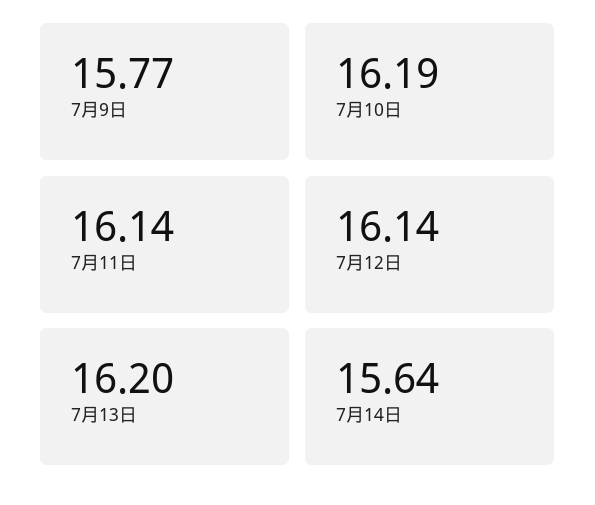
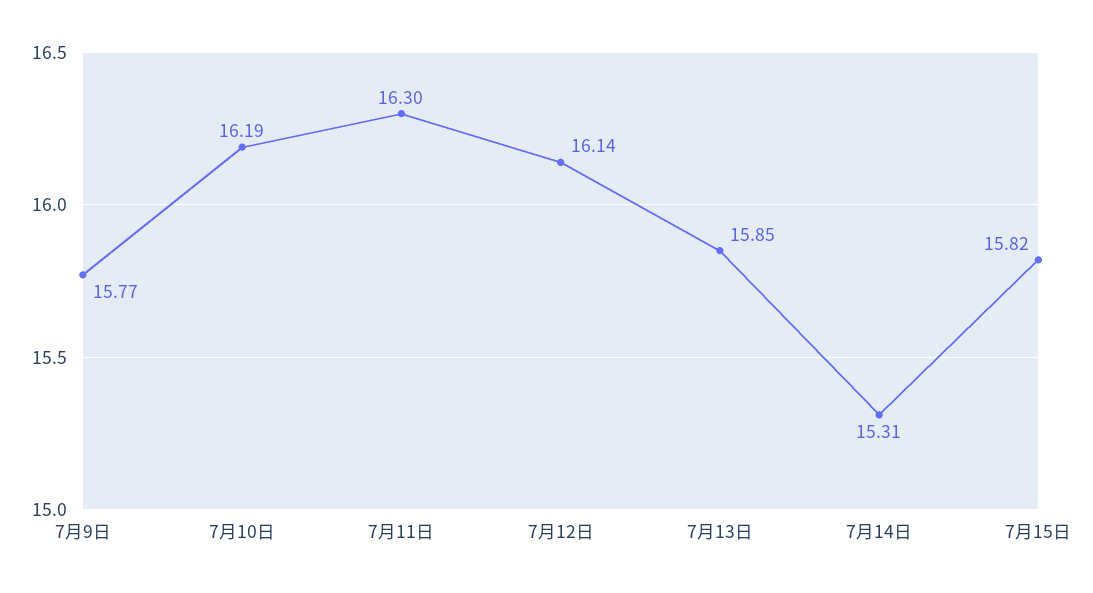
7月11日: 16.14 -> 16.3
7月13日: 16.2 -> 15.85
7月14日: 15.64 -> 15.31
7月15日: none -> 15.82

